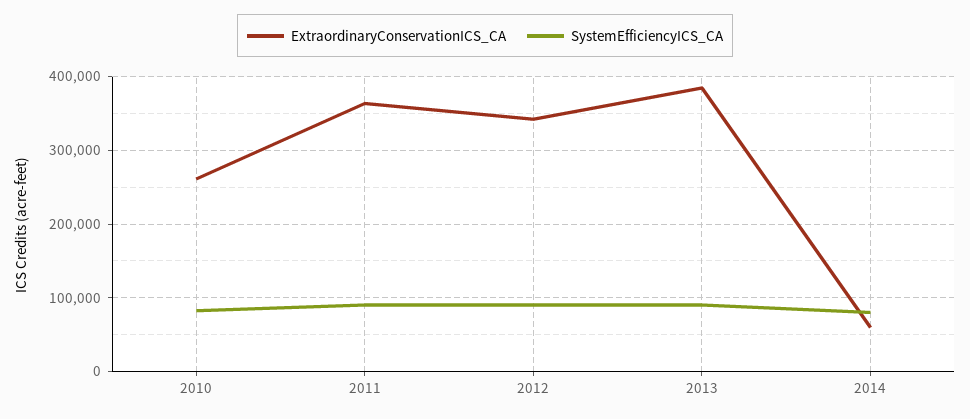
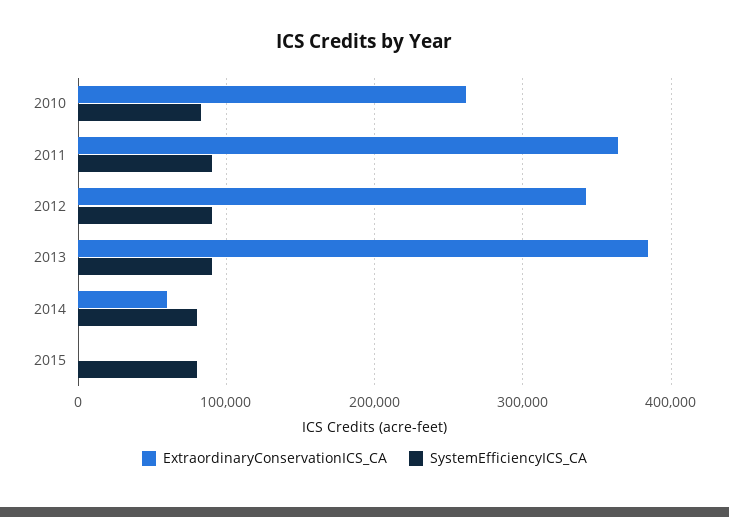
ExtraordinaryConservationICS_CA, 2015: none -> 0
SystemEfficiencyICS_CA, 2015: none -> 80000

